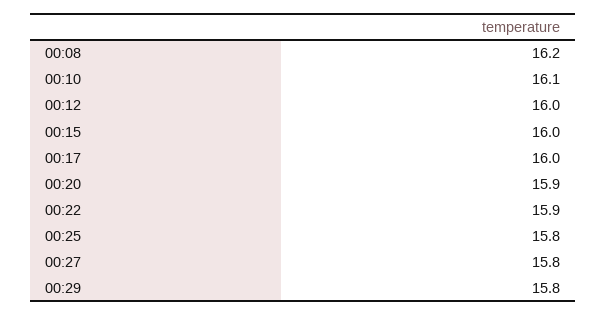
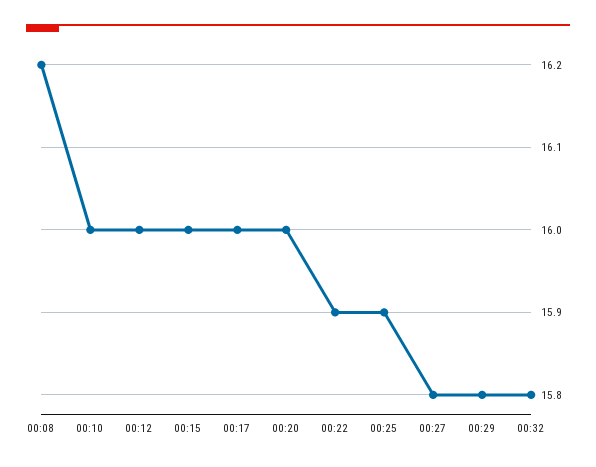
00:10: 16.1 -> 16
00:20: 15.9 -> 16
00:25: 15.8 -> 15.9
00:32: none -> 15.8

